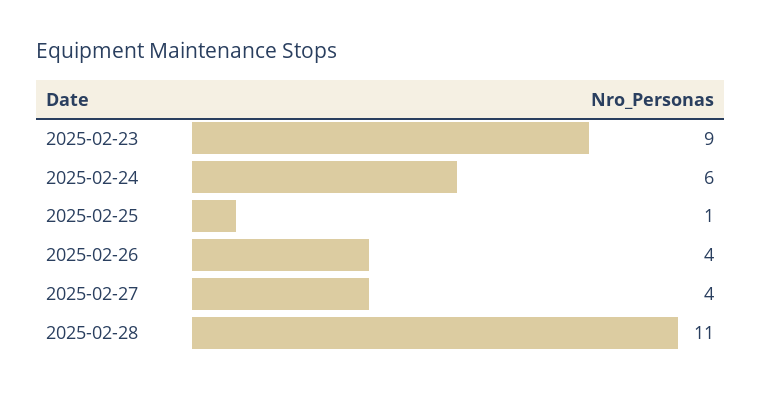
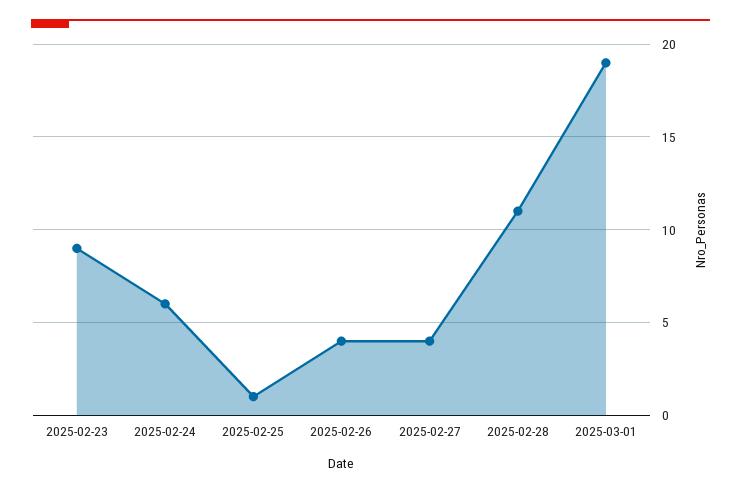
2025-03-01: none -> 19

